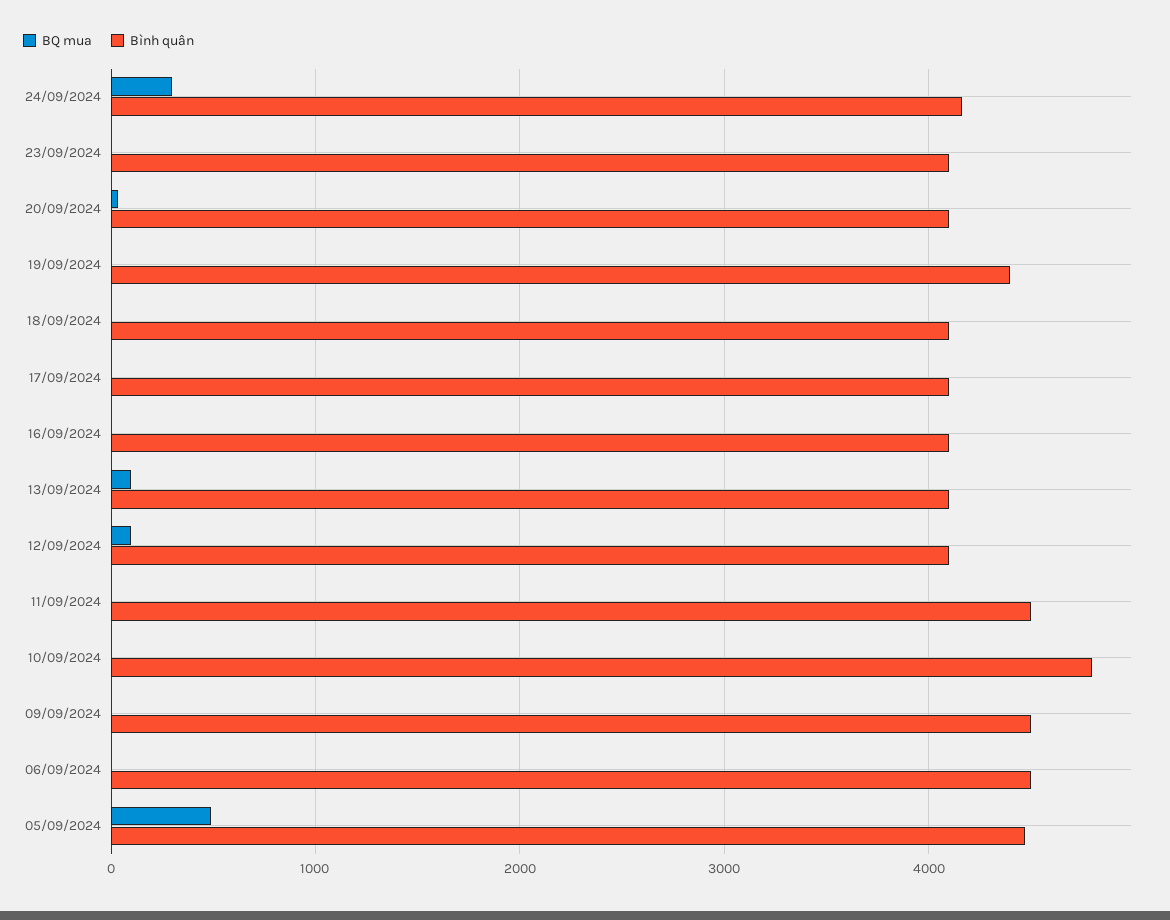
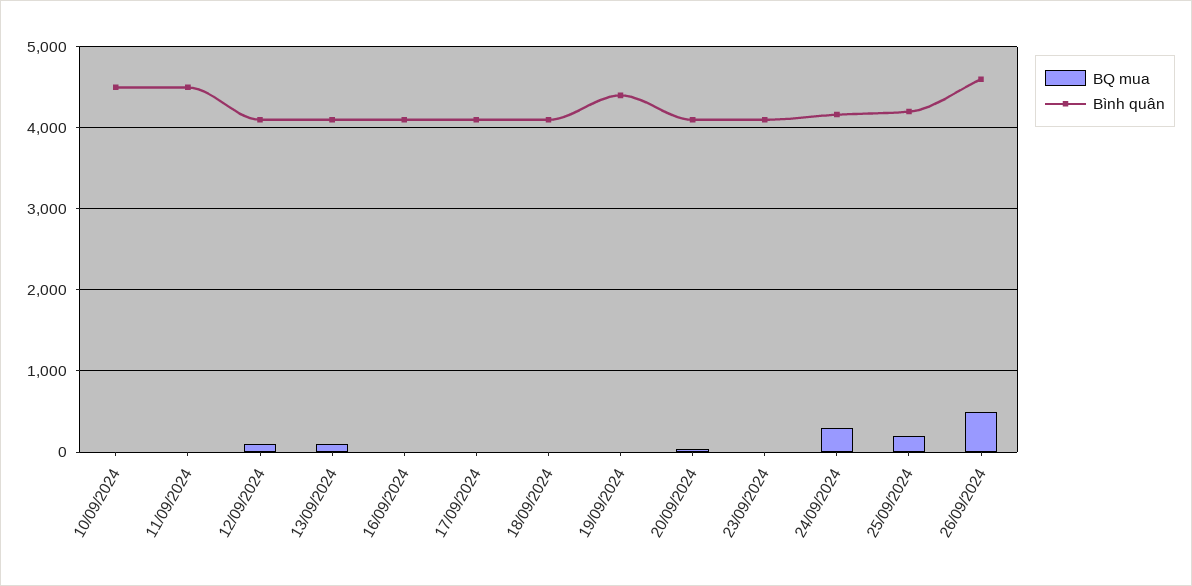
Bình quân, 10/09/2024: 4800 -> 4500
BQ mua, 09/09/2024: 0 -> none
Bình quân, 09/09/2024: 4500 -> none
BQ mua, 06/09/2024: 0 -> none
Bình quân, 06/09/2024: 4500 -> none
BQ mua, 05/09/2024: 500 -> none
Bình quân, 05/09/2024: 4500 -> none
BQ mua, 25/09/2024: none -> 200
Bình quân, 25/09/2024: none -> 4200
BQ mua, 26/09/2024: none -> 500
Bình quân, 26/09/2024: none -> 4600

